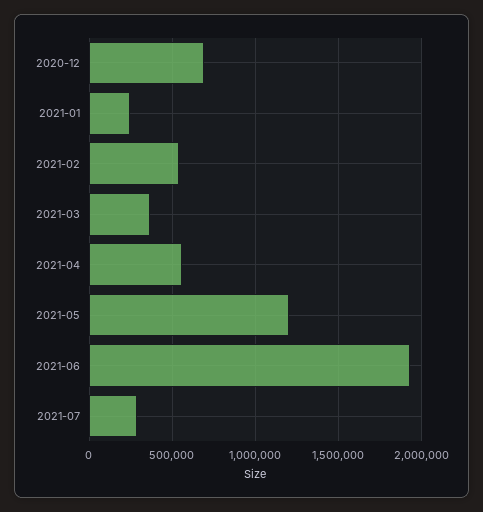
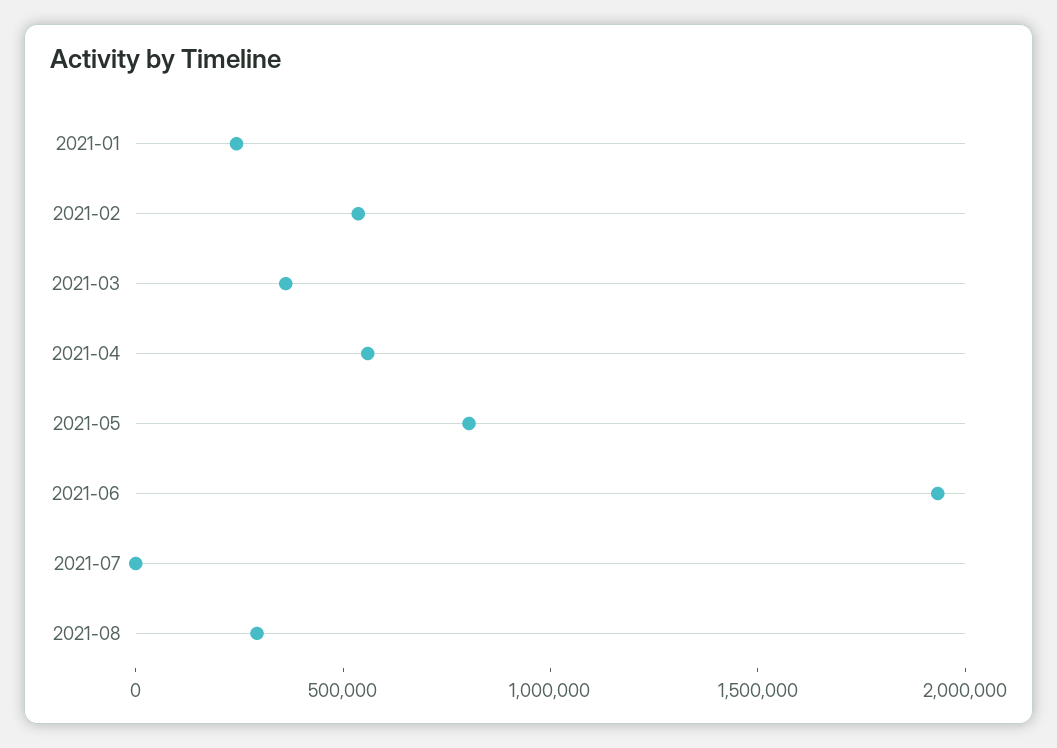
2020-12: 700000 -> none
2021-05: 1200000 -> 800000
2021-07: 300000 -> 0
2021-08: none -> 300000

